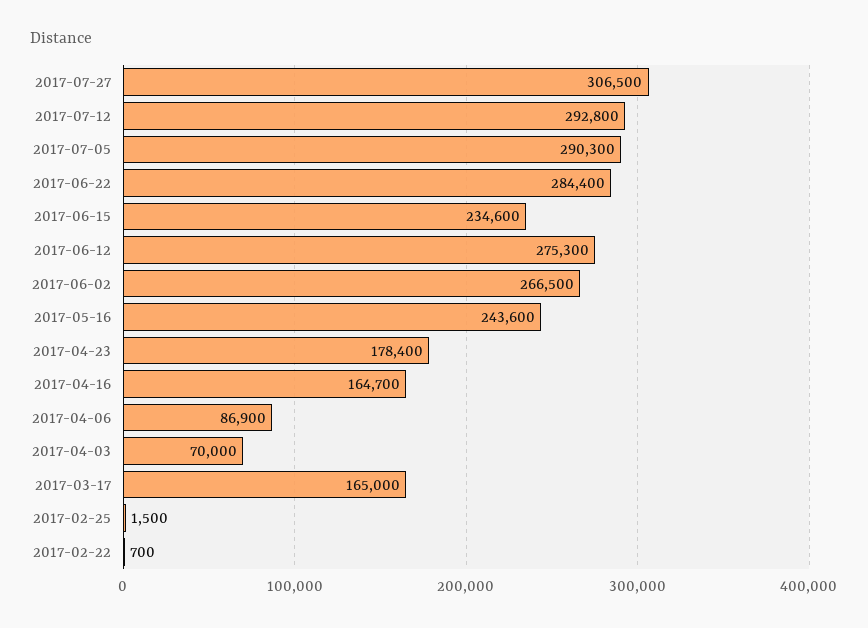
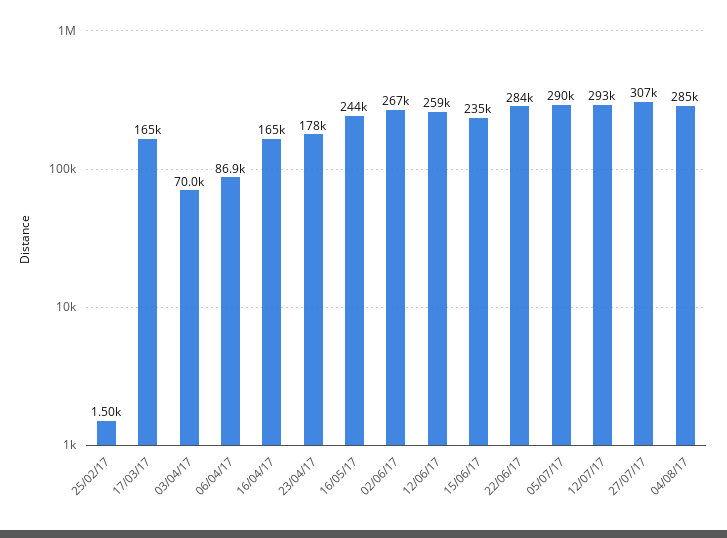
2017-06-12: 275300 -> 259000
2017-02-22: 700 -> none
04/08/17: none -> 285000

